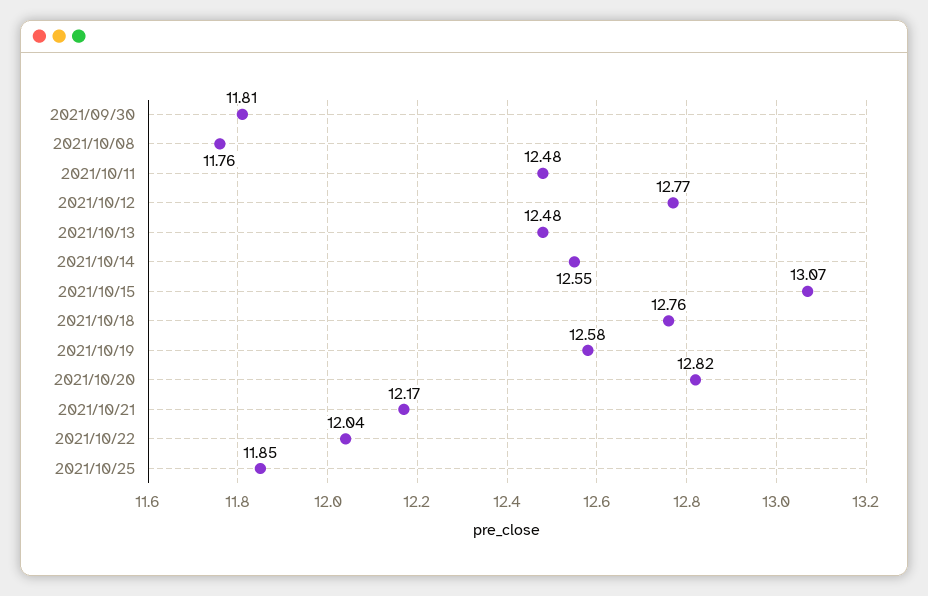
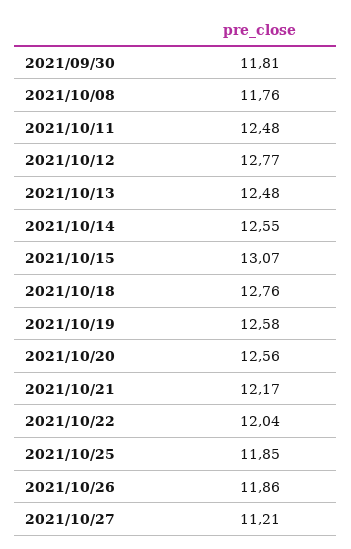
2021/10/20: 12.82 -> 12.56
2021/10/26: none -> 11.86
2021/10/27: none -> 11.21

